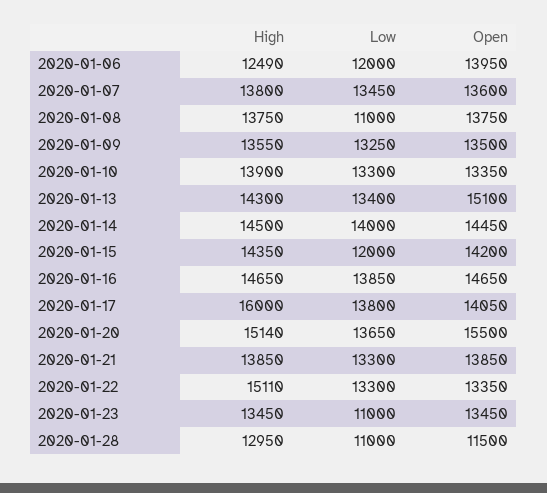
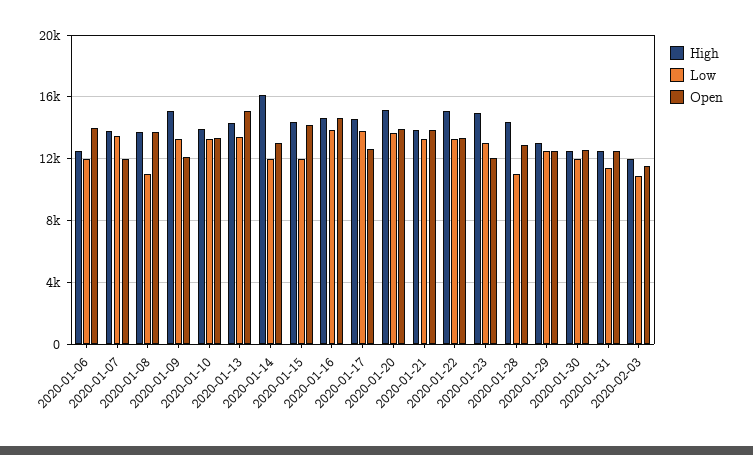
Open, 2020-01-07: 13600 -> 12000
High, 2020-01-09: 13550 -> 15000
Open, 2020-01-09: 13500 -> 12000
High, 2020-01-14: 14500 -> 16000
Low, 2020-01-14: 14000 -> 12000
Open, 2020-01-14: 14450 -> 13000
High, 2020-01-17: 16000 -> 14500
Open, 2020-01-17: 14050 -> 12500
Open, 2020-01-20: 15500 -> 14000
High, 2020-01-23: 13450 -> 15000
Low, 2020-01-23: 11000 -> 13000
Open, 2020-01-23: 13450 -> 12000
High, 2020-01-28: 12950 -> 14500
Open, 2020-01-28: 11500 -> 13000
High, 2020-01-29: none -> 13000
Low, 2020-01-29: none -> 12500
Open, 2020-01-29: none -> 12500
High, 2020-01-30: none -> 12500
Low, 2020-01-30: none -> 12000
Open, 2020-01-30: none -> 12500
High, 2020-01-31: none -> 12500
Low, 2020-01-31: none -> 11500
Open, 2020-01-31: none -> 12500
High, 2020-02-03: none -> 12000
Low, 2020-02-03: none -> 11000
Open, 2020-02-03: none -> 11500

